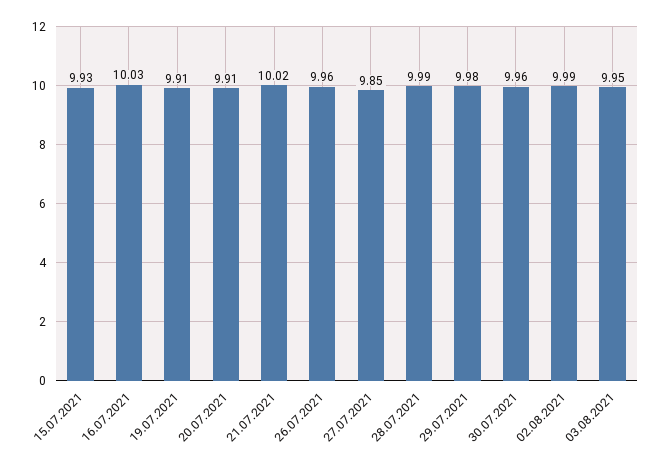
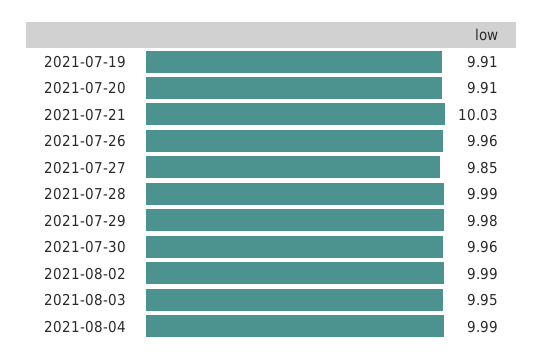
15.07.2021: 9.93 -> none
16.07.2021: 10.03 -> none
21.07.2021: 10.02 -> 10.03
2021-08-04: none -> 9.99

